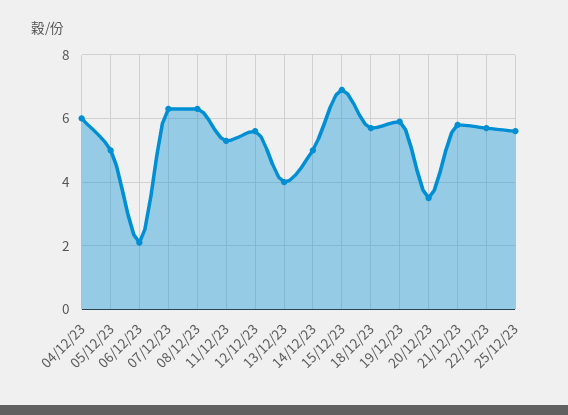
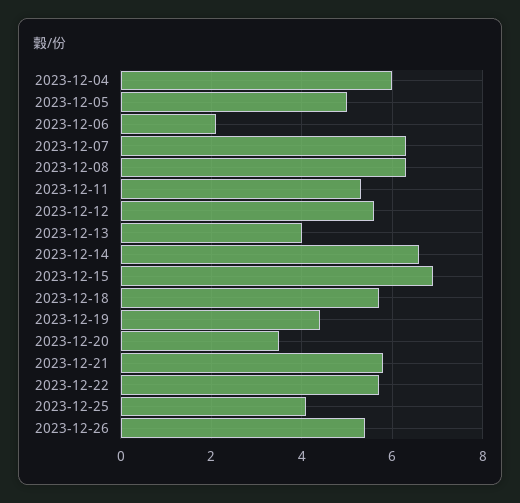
14/12/23: 5 -> 6.5
19/12/23: 6 -> 4.5
25/12/23: 5.5 -> 4
2023-12-26: none -> 5.5

